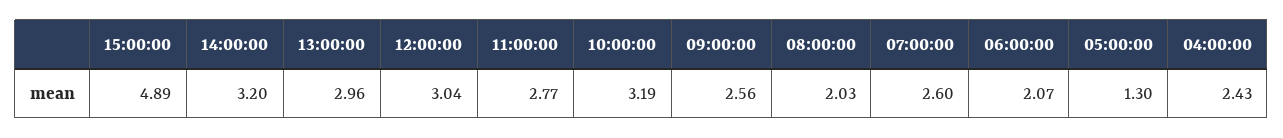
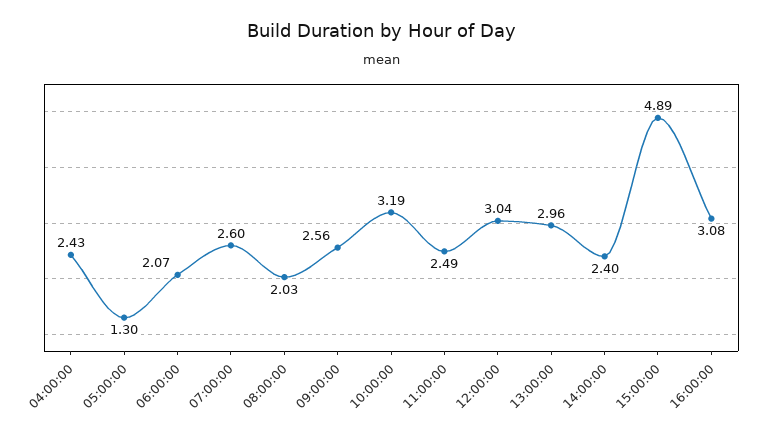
14:00:00: 3.2 -> 2.4
11:00:00: 2.77 -> 2.49
16:00:00: none -> 3.08

